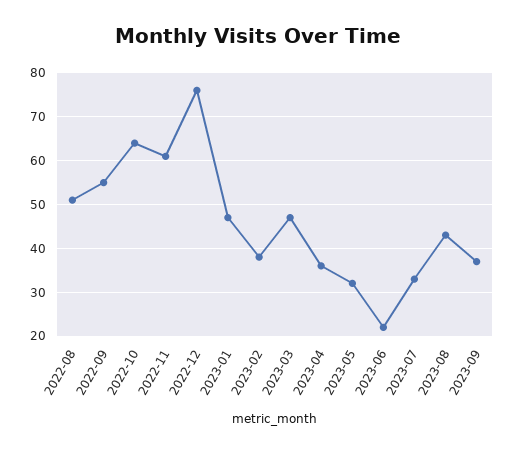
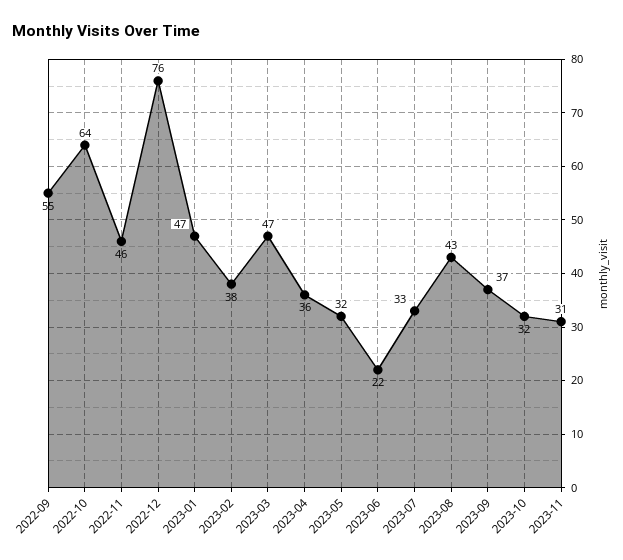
2022-08: 50 -> none
2022-11: 60 -> 46
2023-10: none -> 32
2023-11: none -> 31

